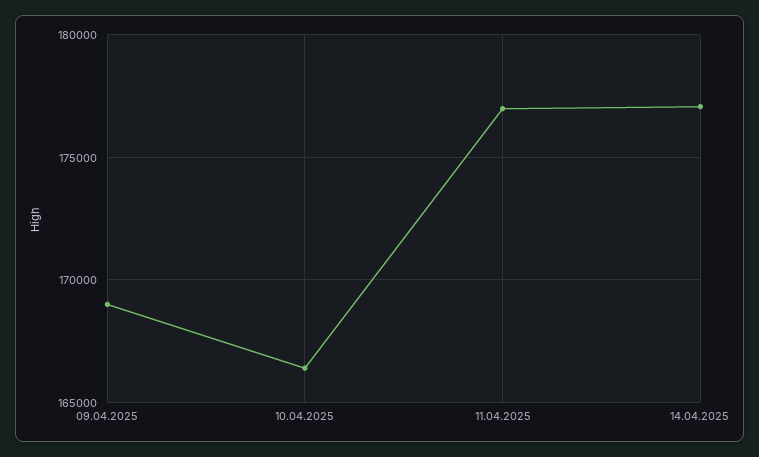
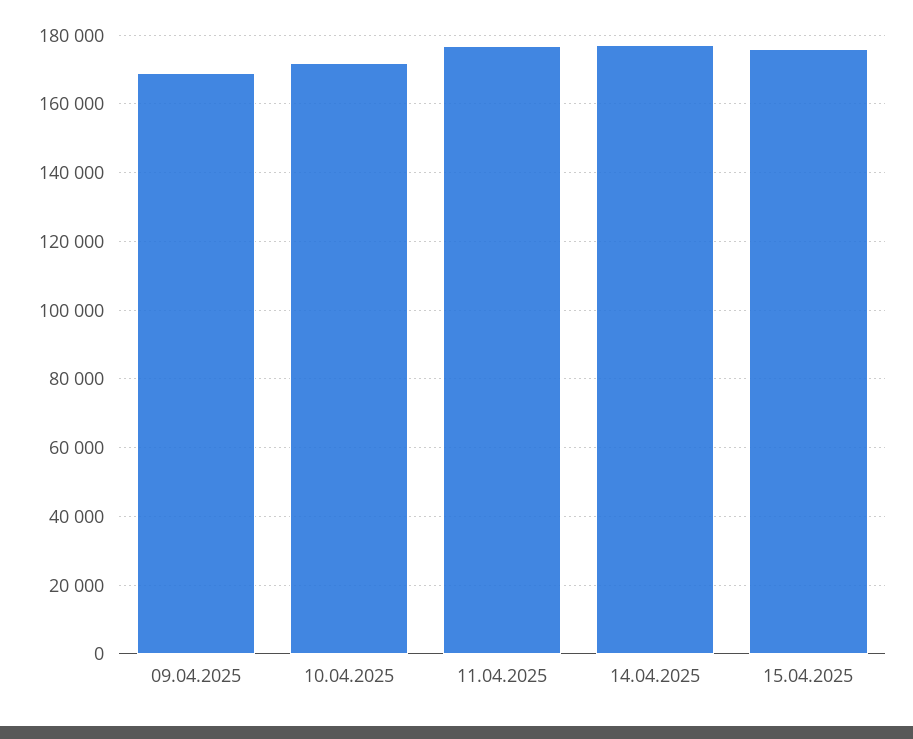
10.04.2025: 166500 -> 172000
15.04.2025: none -> 176000

